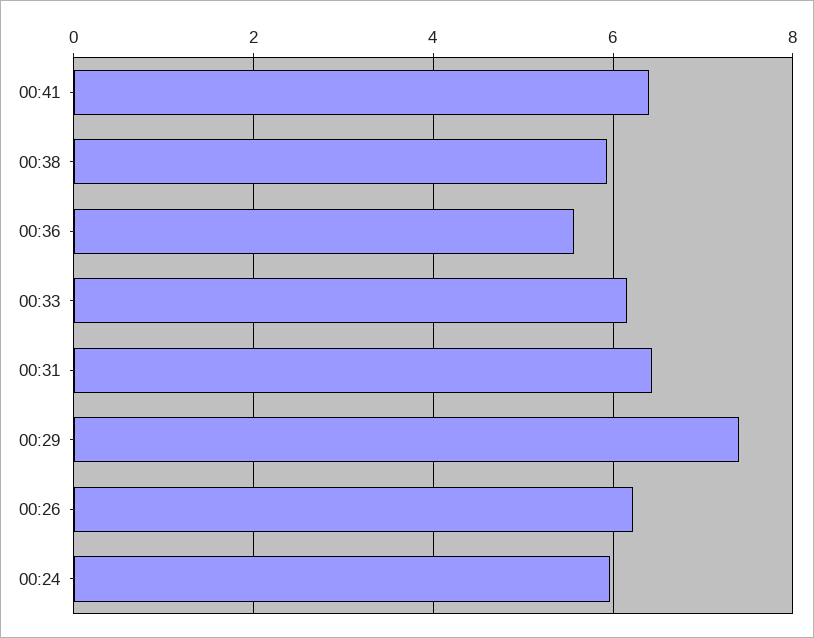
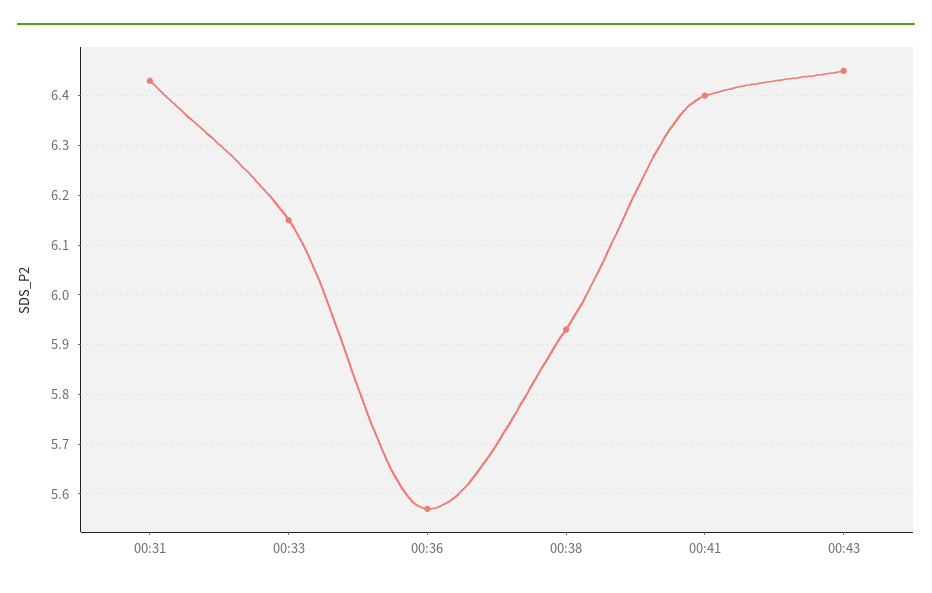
00:29: 7.4 -> none
00:26: 6.2 -> none
00:24: 6 -> none
00:43: none -> 6.45

